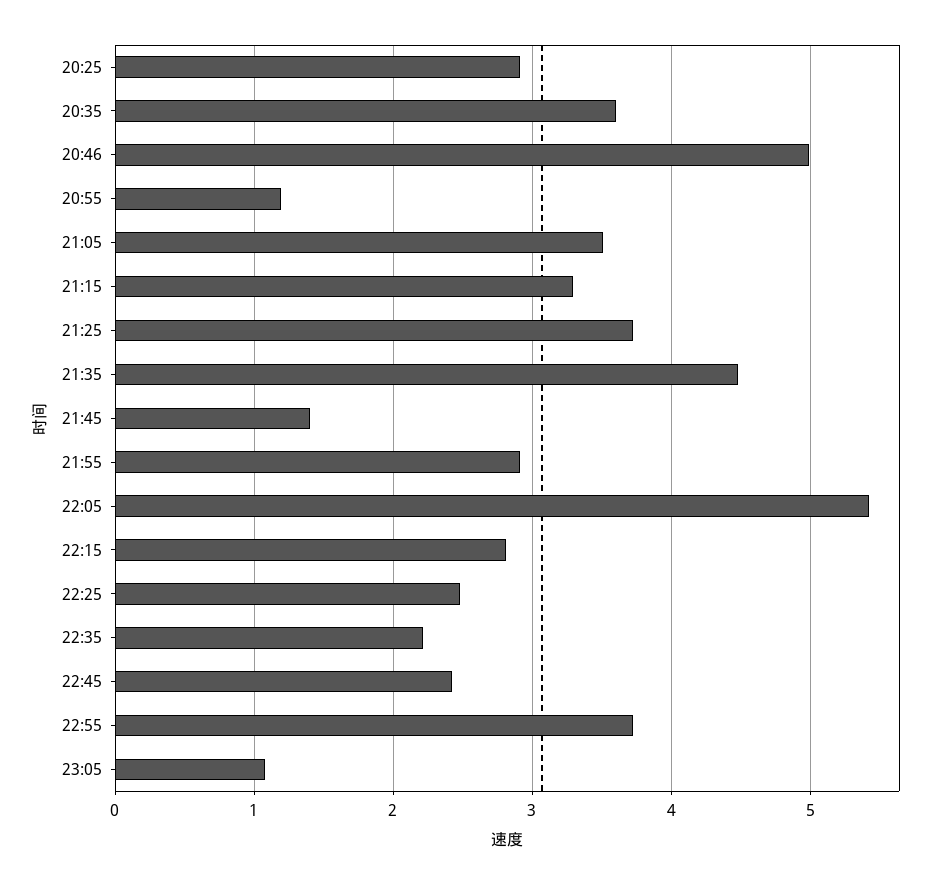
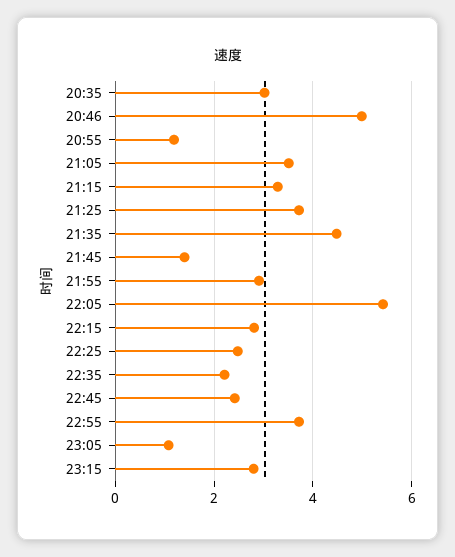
20:25: 2.9 -> none
20:35: 3.6 -> 3
23:15: none -> 2.8

